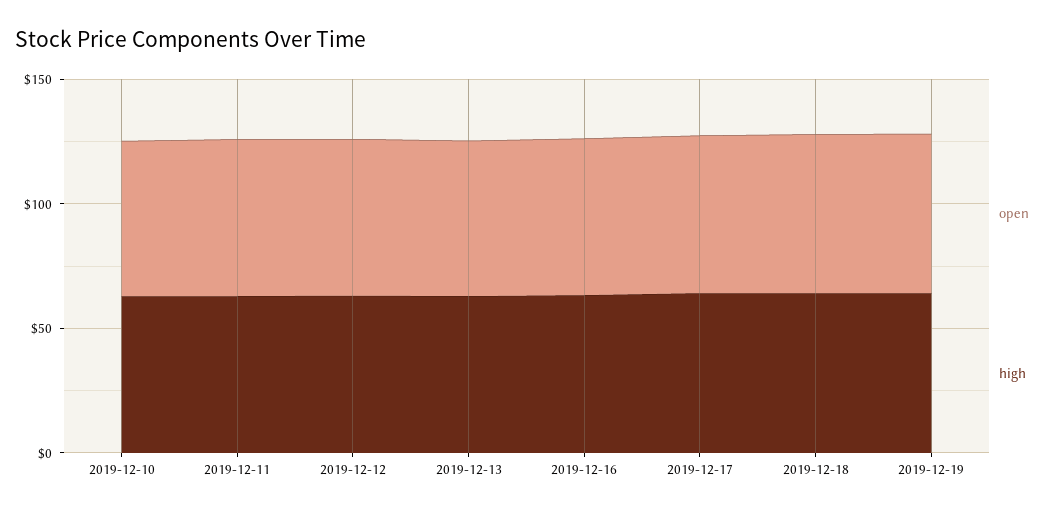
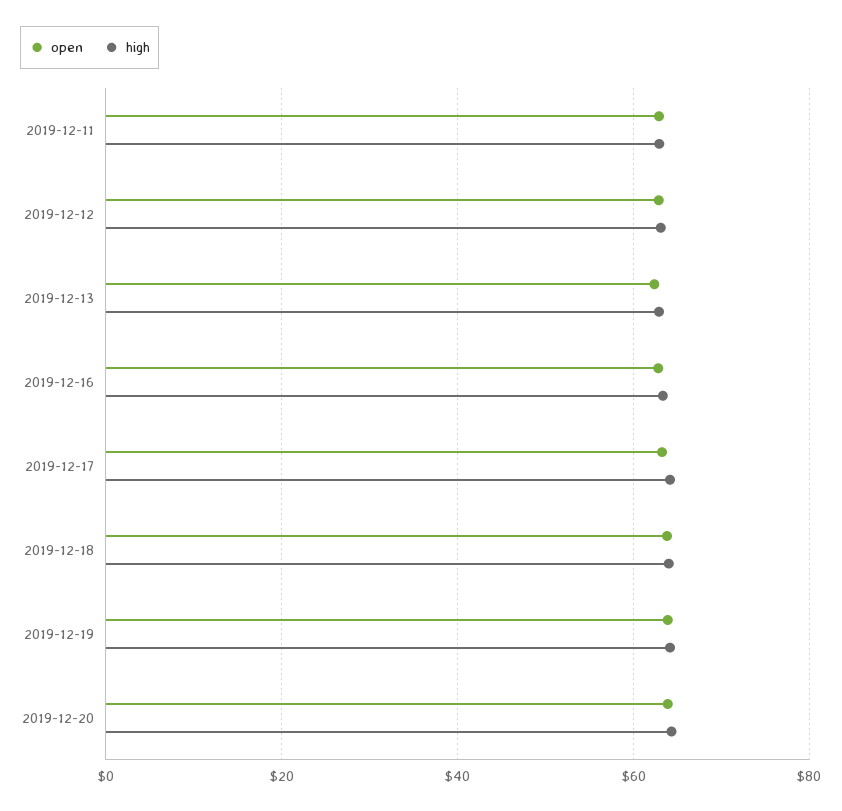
open, 2019-12-10: 60 -> none
high, 2019-12-10: 60 -> none
open, 2019-12-20: none -> 64
high, 2019-12-20: none -> 64

